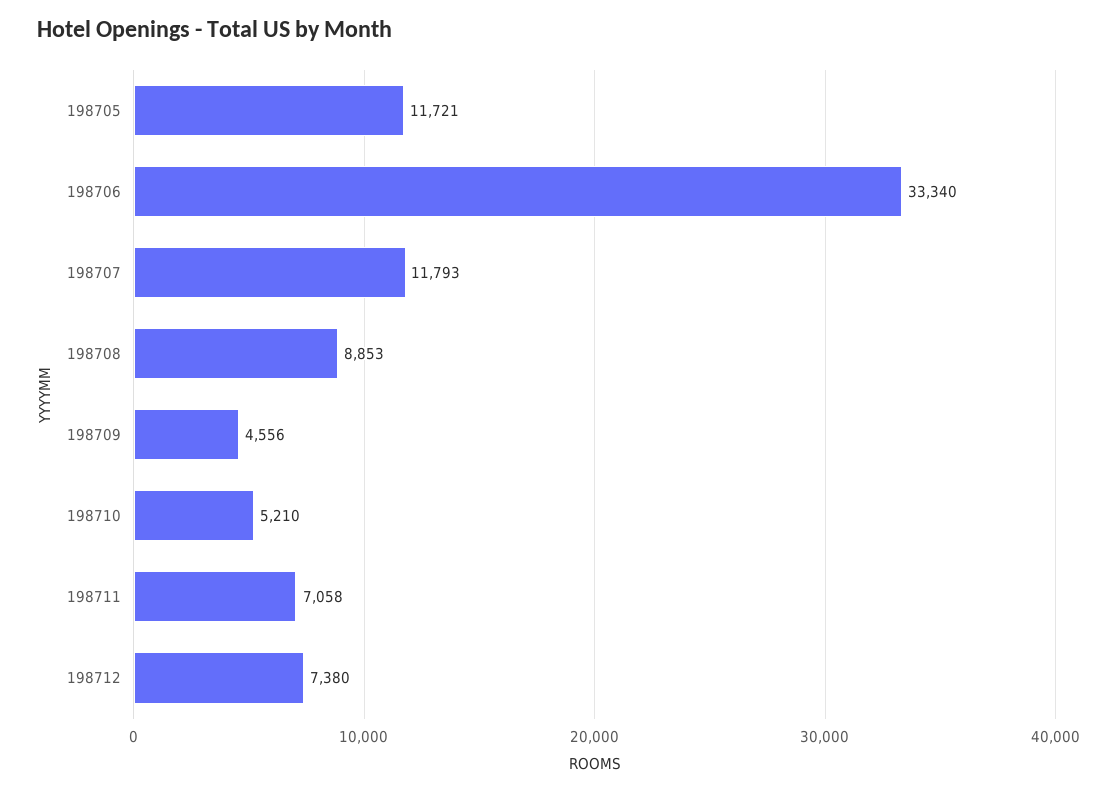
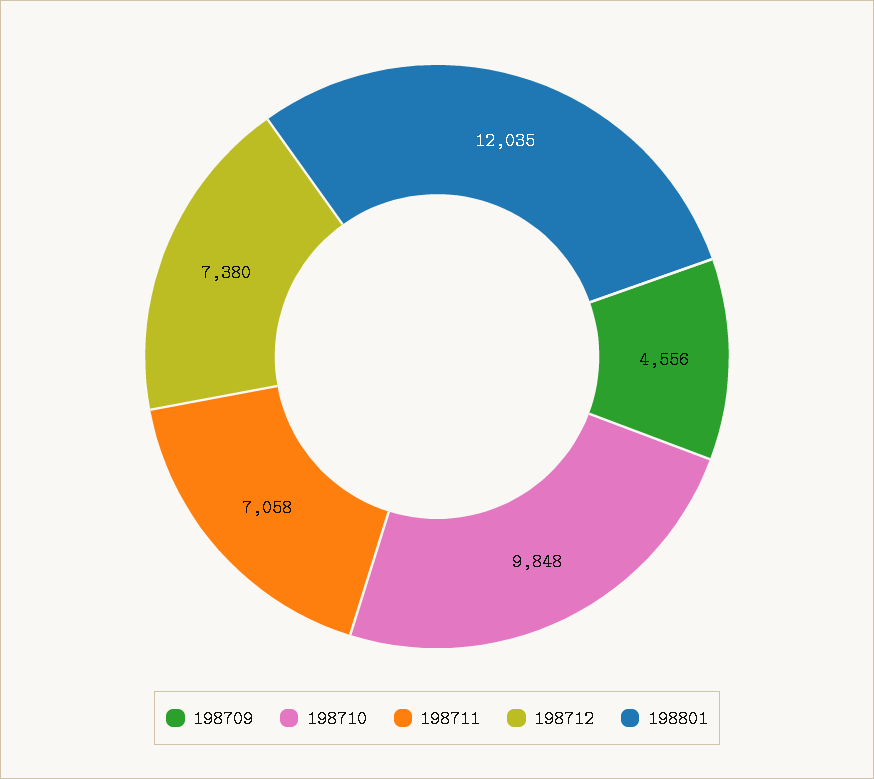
198705: 11721 -> none
198706: 33340 -> none
198707: 11793 -> none
198708: 8853 -> none
198710: 5210 -> 9848
198801: none -> 12035

